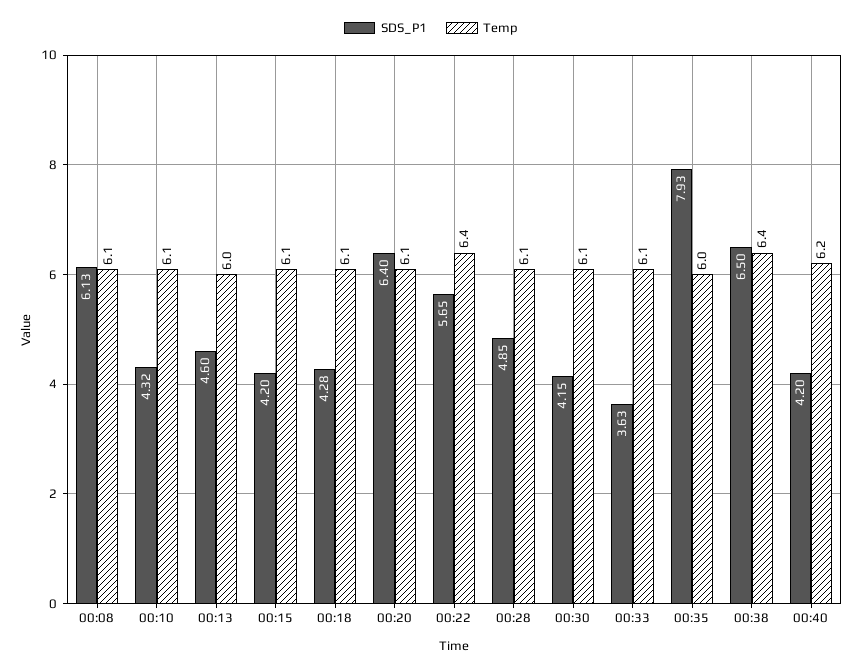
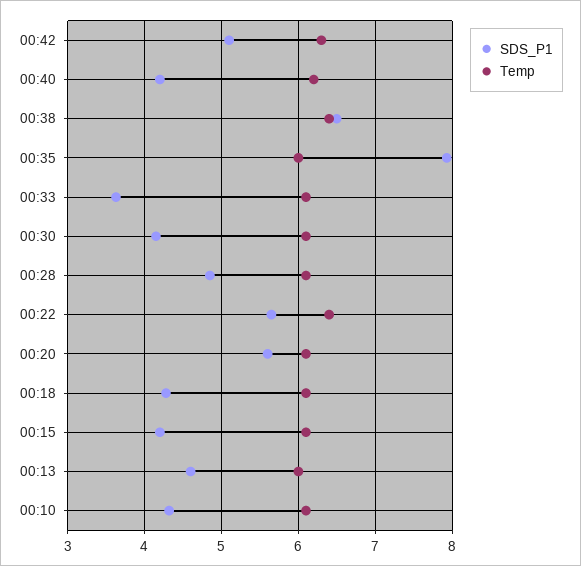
SDS_P1, 00:08: 6.13 -> none
Temp, 00:08: 6.1 -> none
SDS_P1, 00:20: 6.4 -> 5.6
SDS_P1, 00:42: none -> 5.1
Temp, 00:42: none -> 6.3

